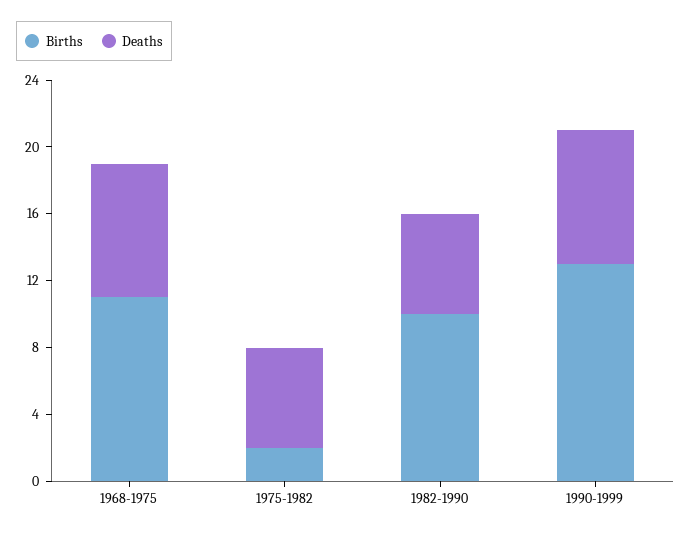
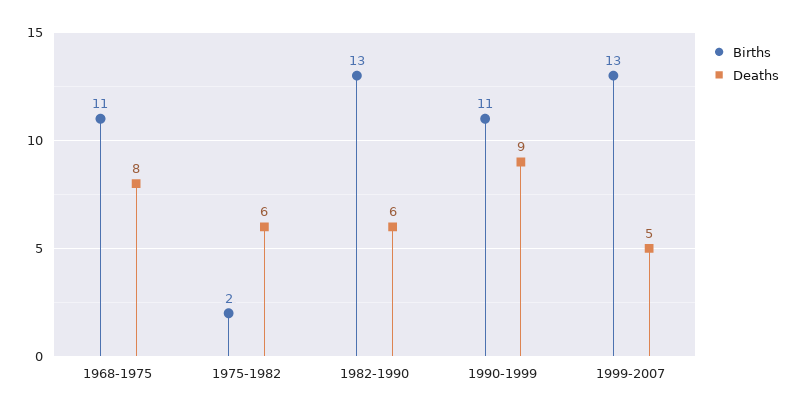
Births, 1982-1990: 10 -> 13
Births, 1990-1999: 13 -> 11
Deaths, 1990-1999: 8 -> 9
Births, 1999-2007: none -> 13
Deaths, 1999-2007: none -> 5

